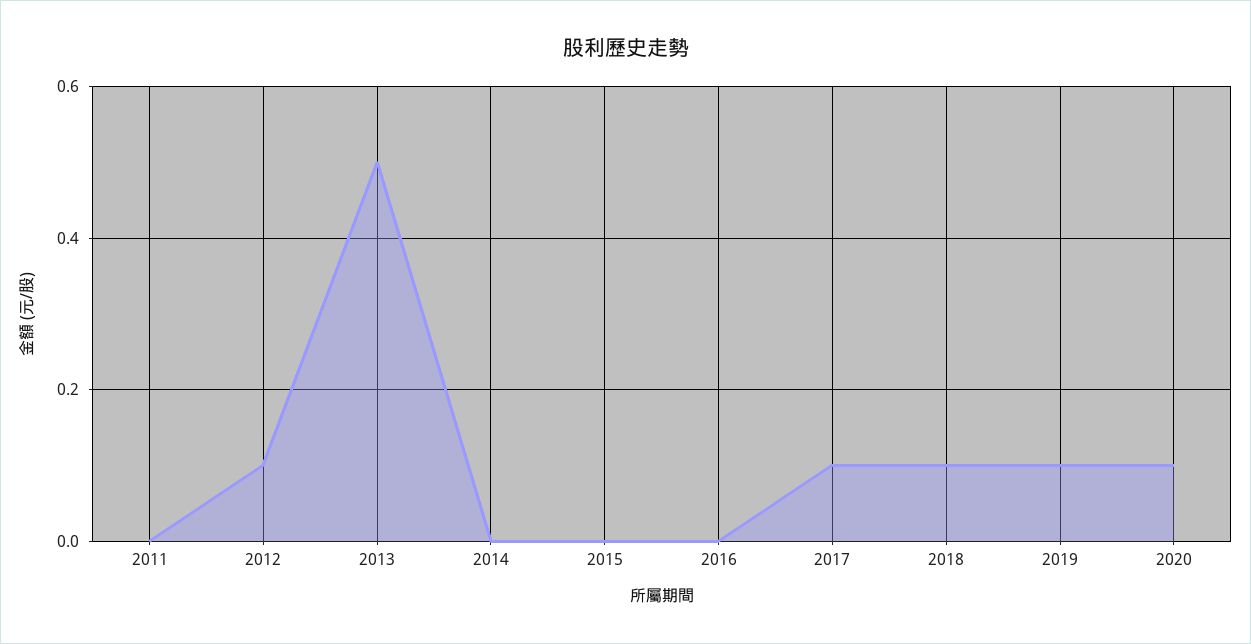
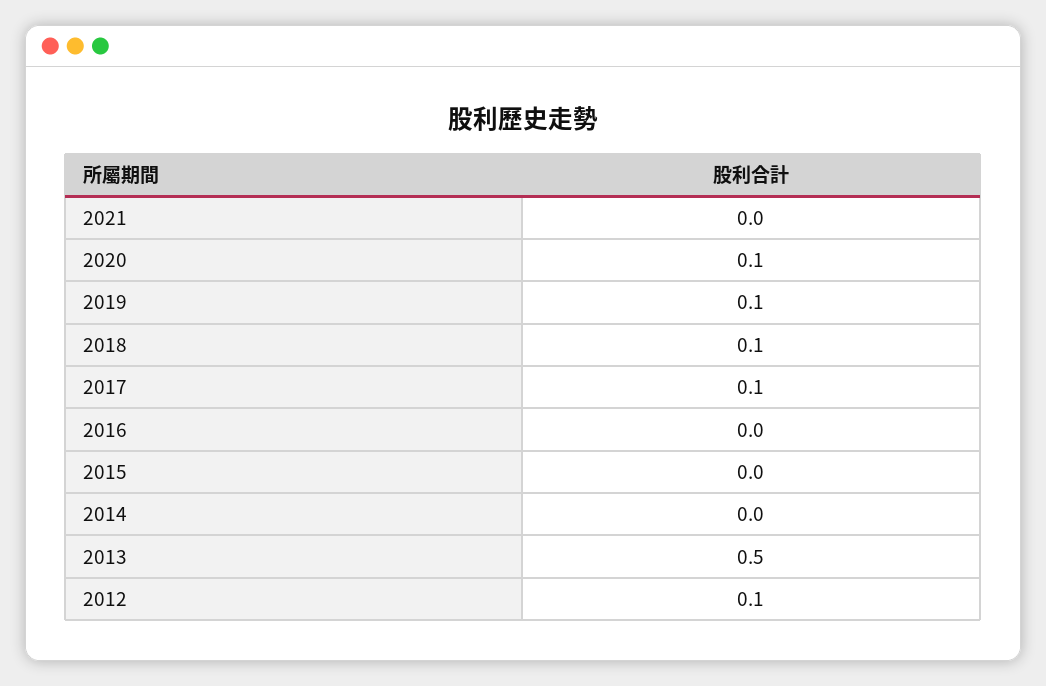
2011: 0 -> none
2021: none -> 0

